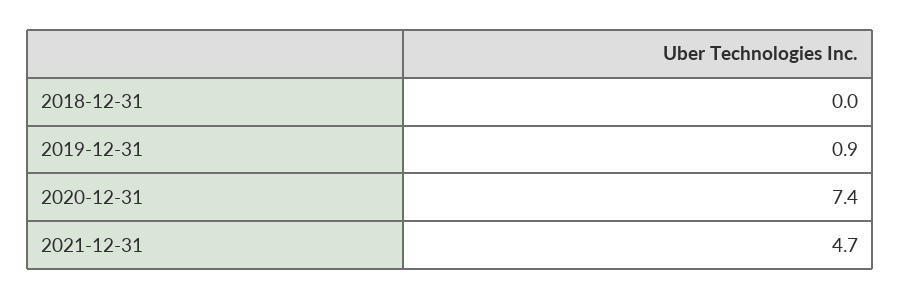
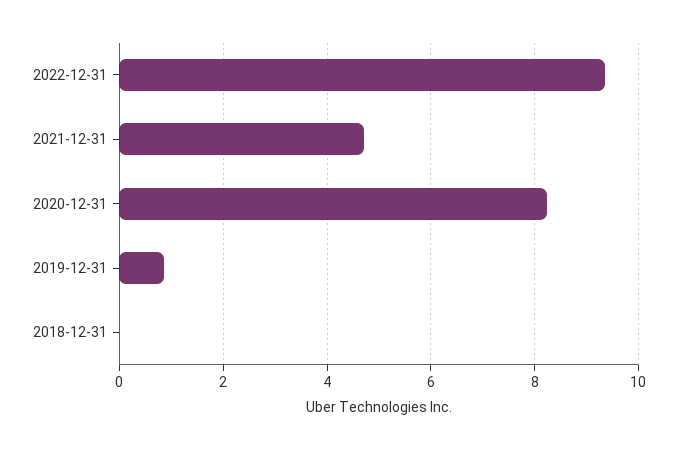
2020-12-31: 7.4 -> 8.2
2022-12-31: none -> 9.4

